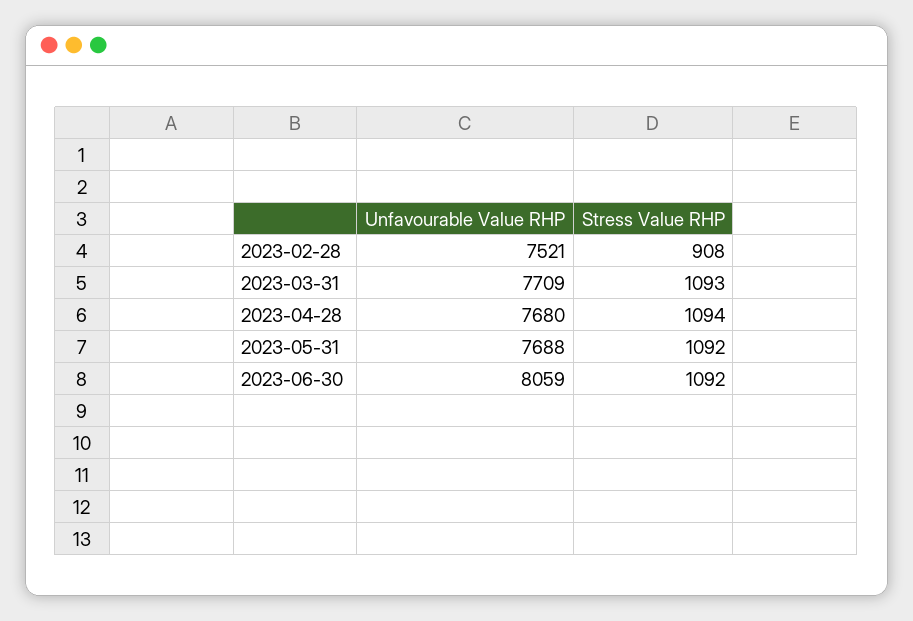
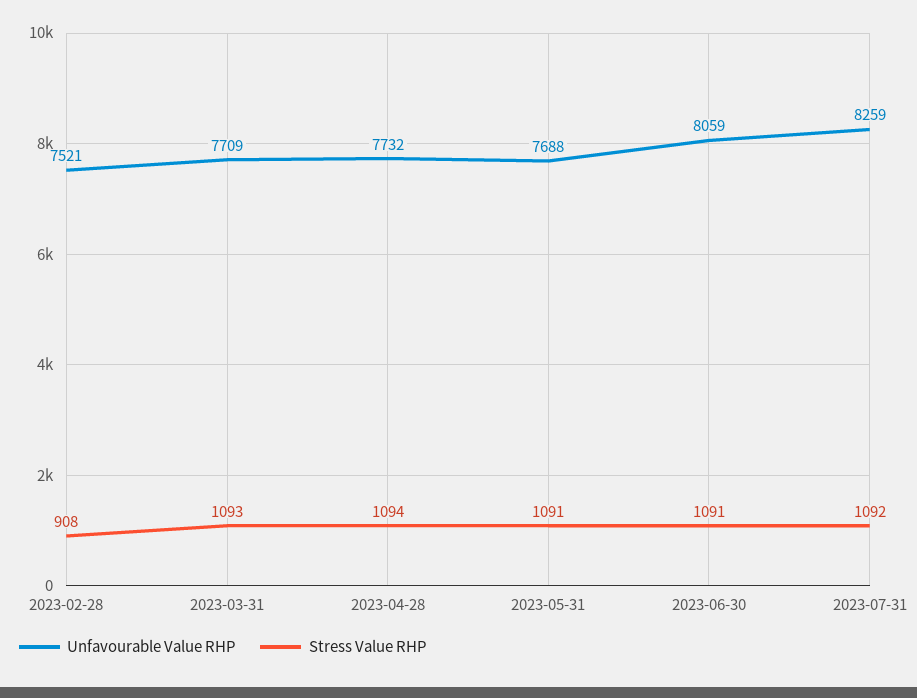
Unfavourable Value RHP, 2023-04-28: 7680 -> 7732
Stress Value RHP, 2023-05-31: 1092 -> 1091
Stress Value RHP, 2023-06-30: 1092 -> 1091
Unfavourable Value RHP, 2023-07-31: none -> 8259
Stress Value RHP, 2023-07-31: none -> 1092

